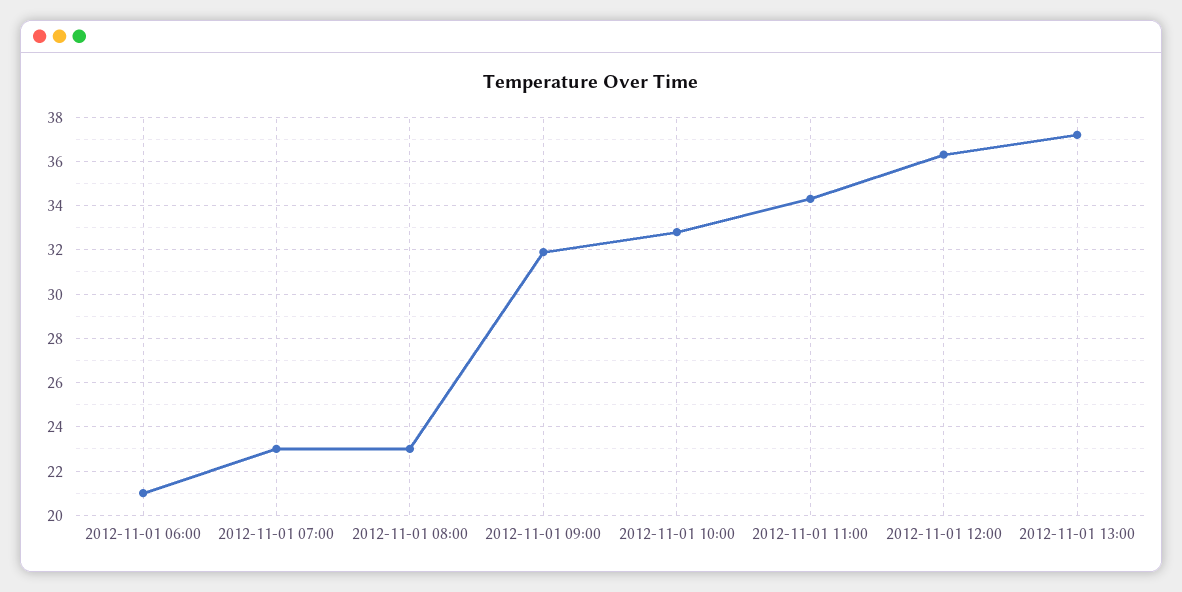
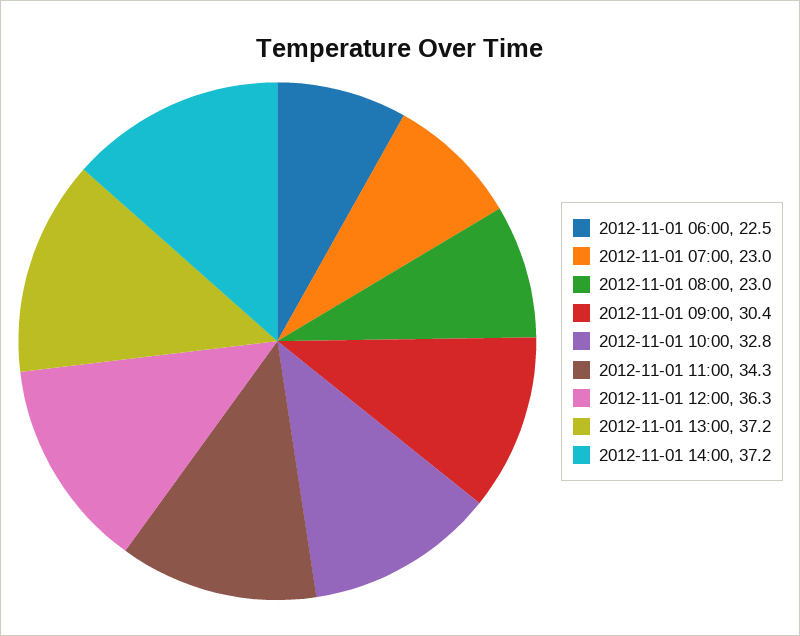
2012-11-01 06:00: 21 -> 22.5
2012-11-01 09:00: 32 -> 30.4
2012-11-01 14:00: none -> 37.2

